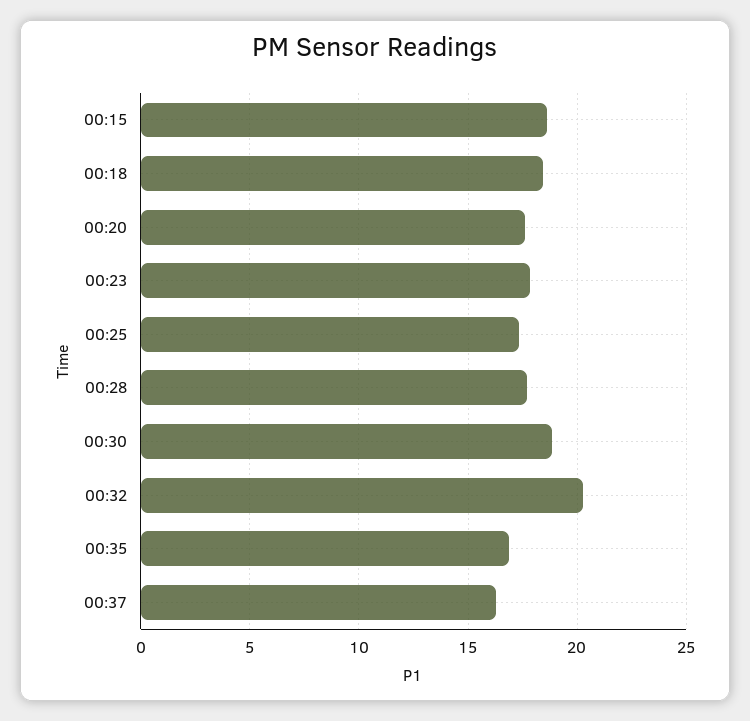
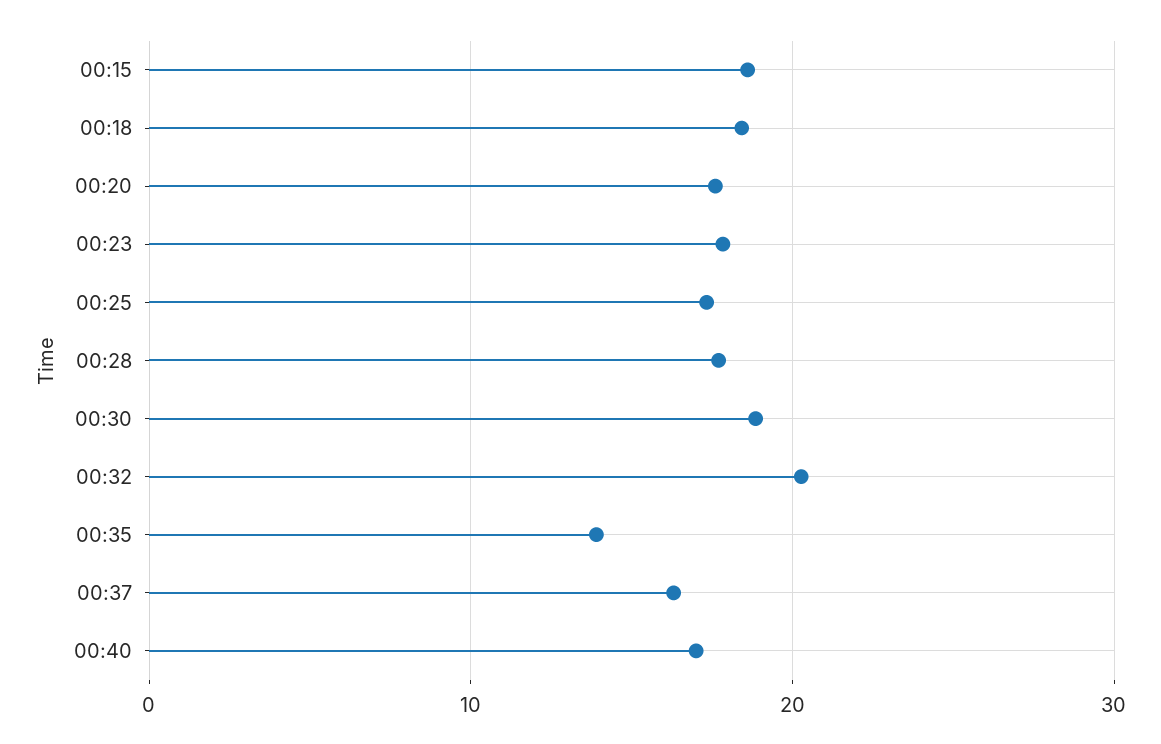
00:35: 17 -> 14
00:40: none -> 17

